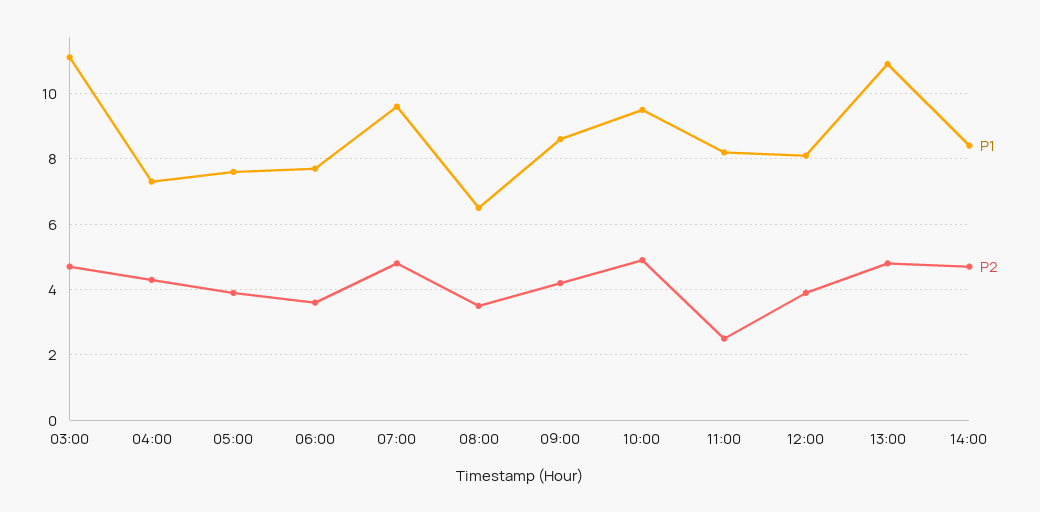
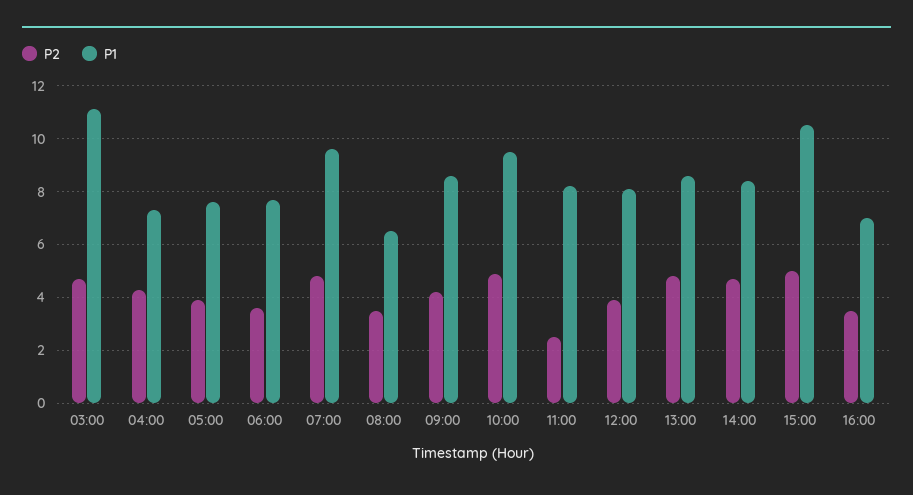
P1, 13:00: 11 -> 8.5
P2, 15:00: none -> 5
P1, 15:00: none -> 10.5
P2, 16:00: none -> 3.5
P1, 16:00: none -> 7

